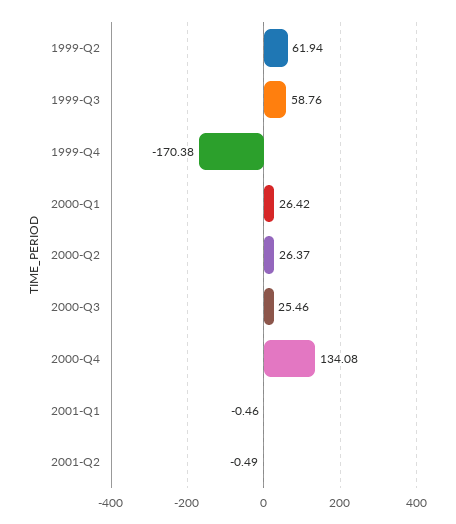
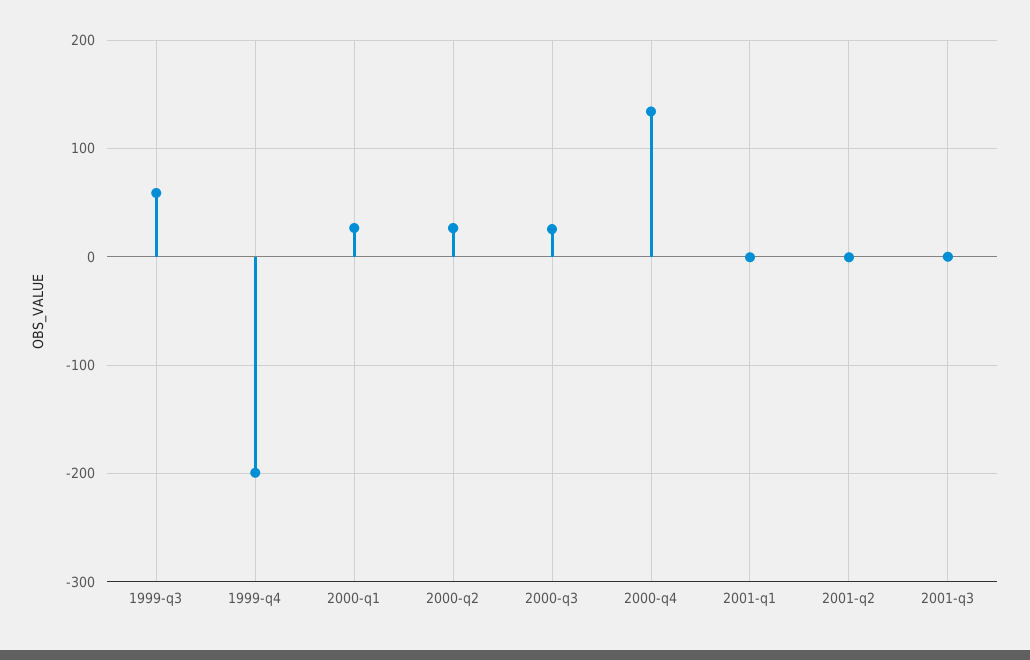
1999-Q2: 61.94 -> none
1999-Q4: -170.38 -> -200
2001-q3: none -> 0

